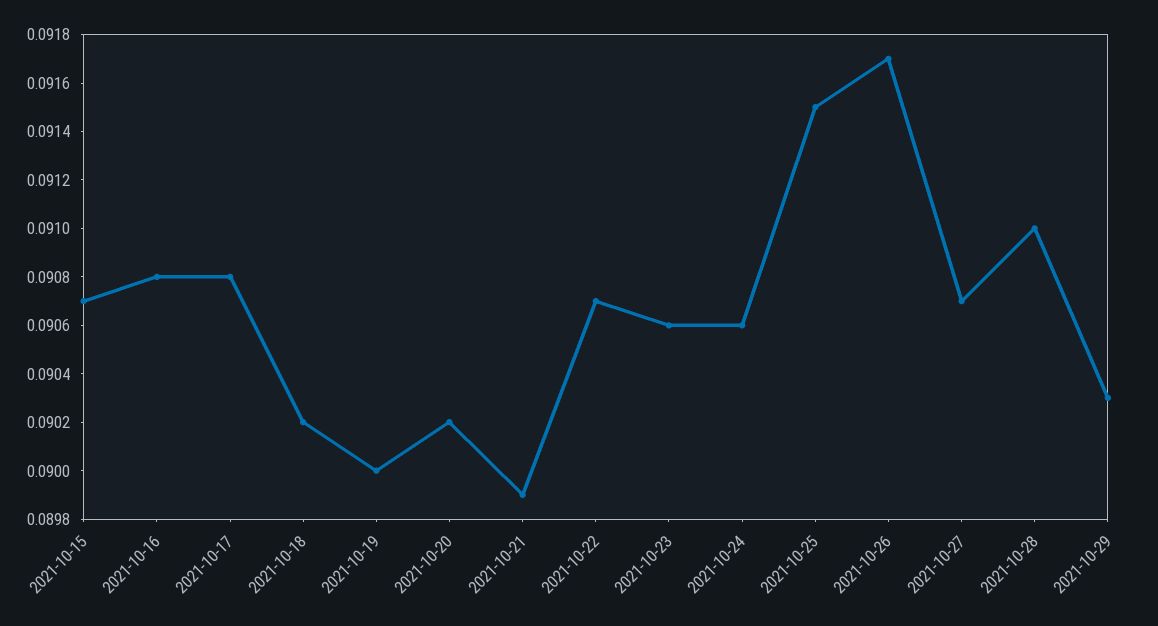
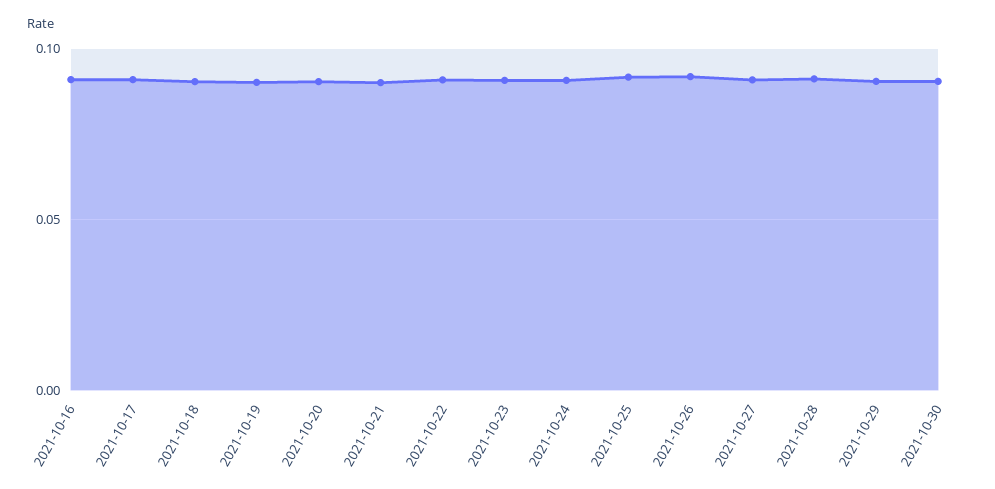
2021-10-15: 0.0907 -> none
2021-10-30: none -> 0.09

